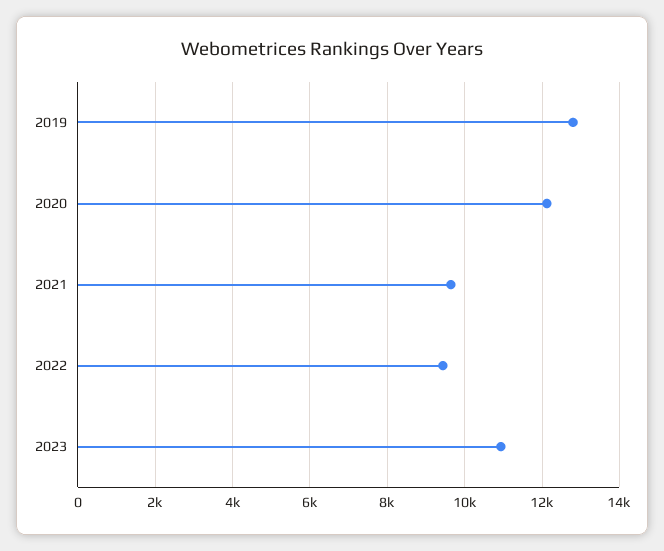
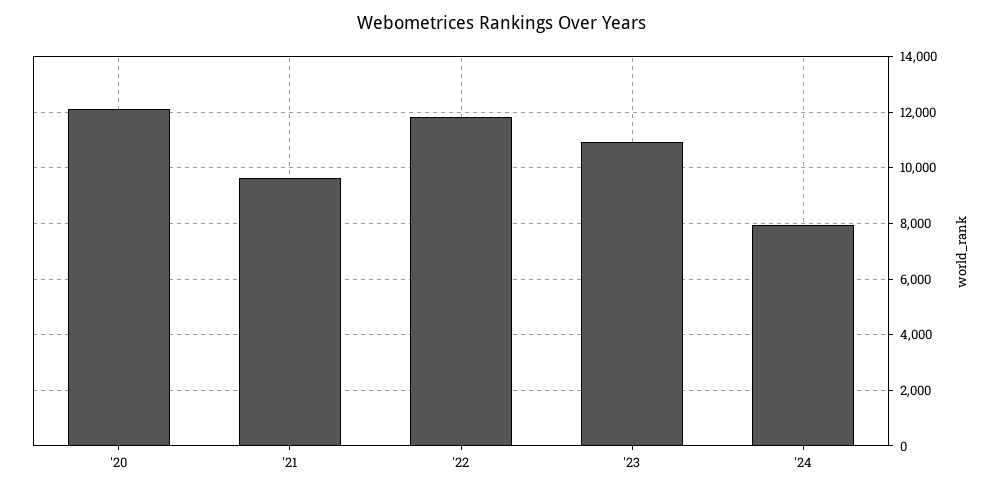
2019: 12800 -> none
2022: 9400 -> 11750
'24: none -> 8000

